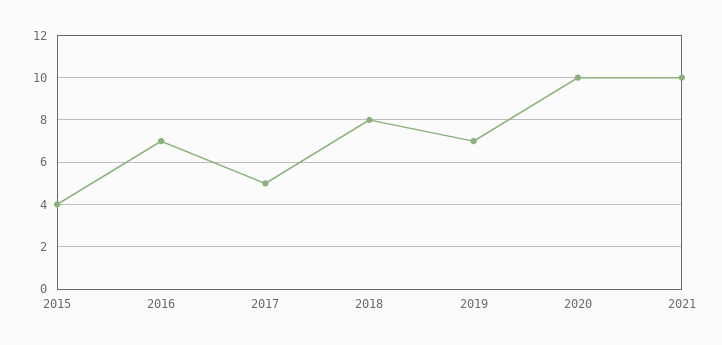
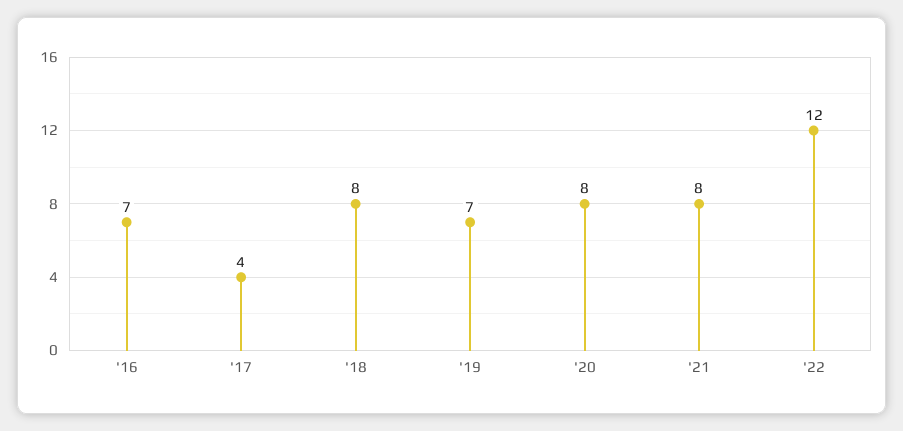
2015: 4 -> none
2017: 5 -> 4
2020: 10 -> 8
2021: 10 -> 8
'22: none -> 12

